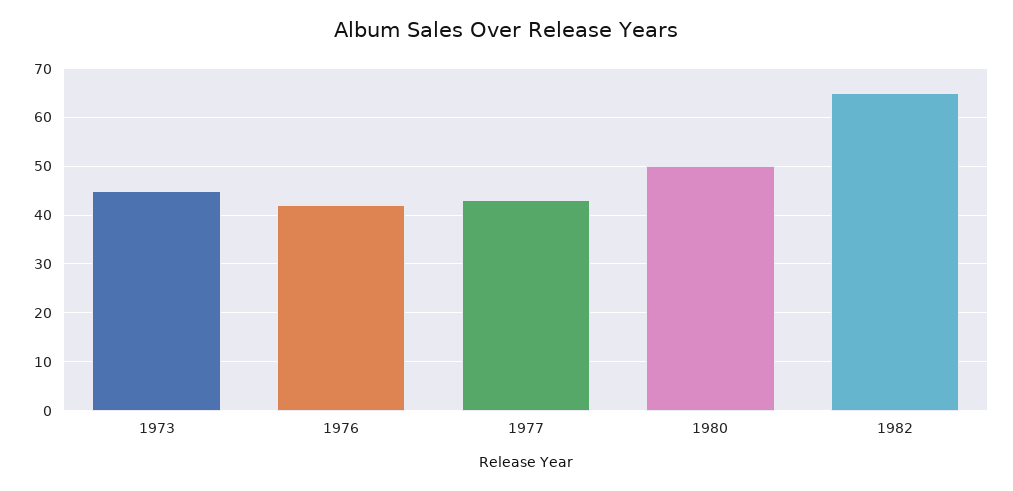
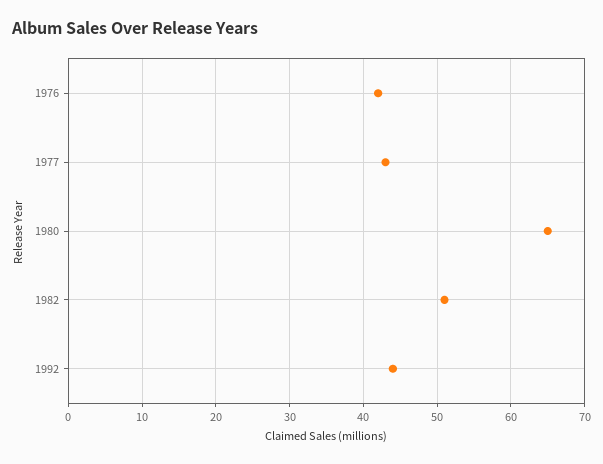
1973: 45 -> none
1980: 50 -> 65
1982: 65 -> 51
1992: none -> 44

